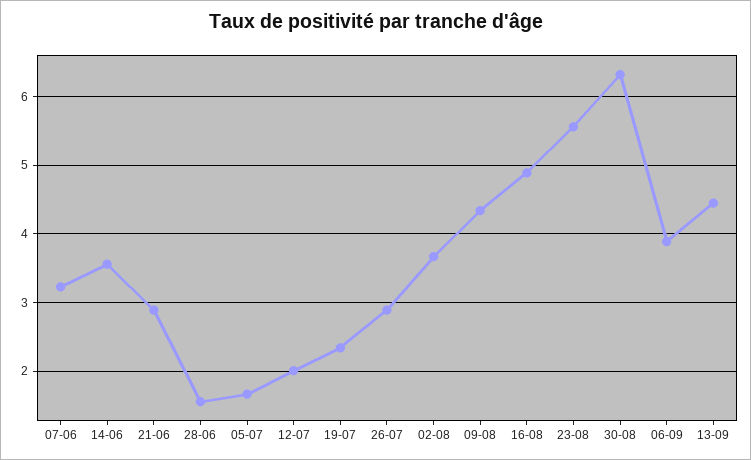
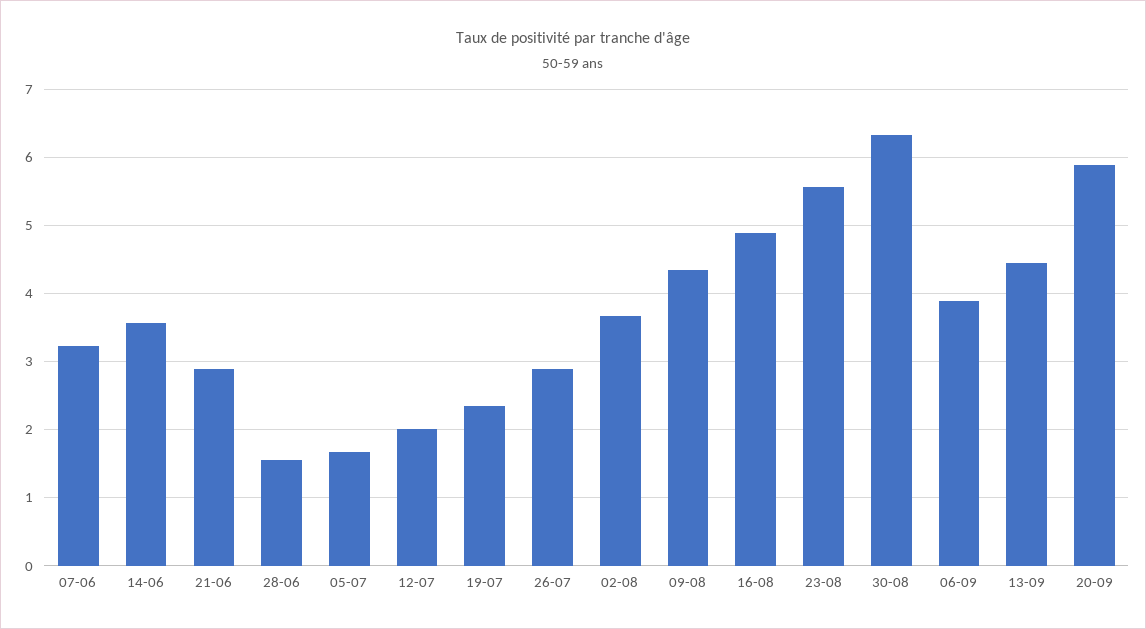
20-09: none -> 5.9

